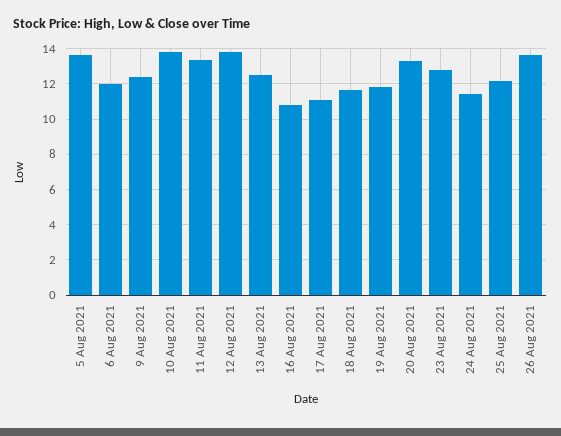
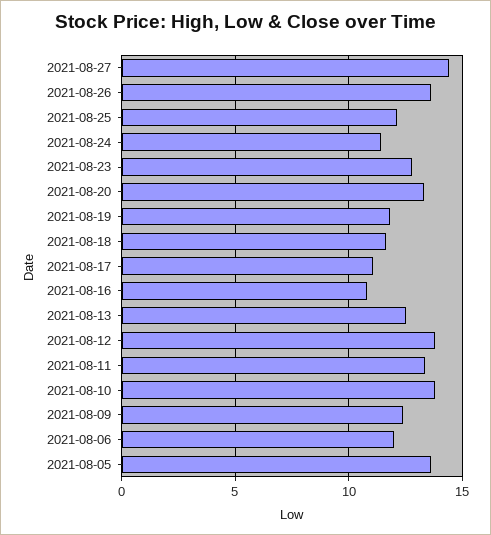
2021-08-27: none -> 14.5

